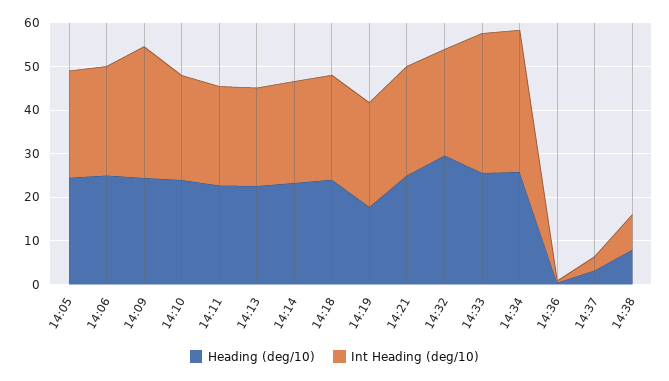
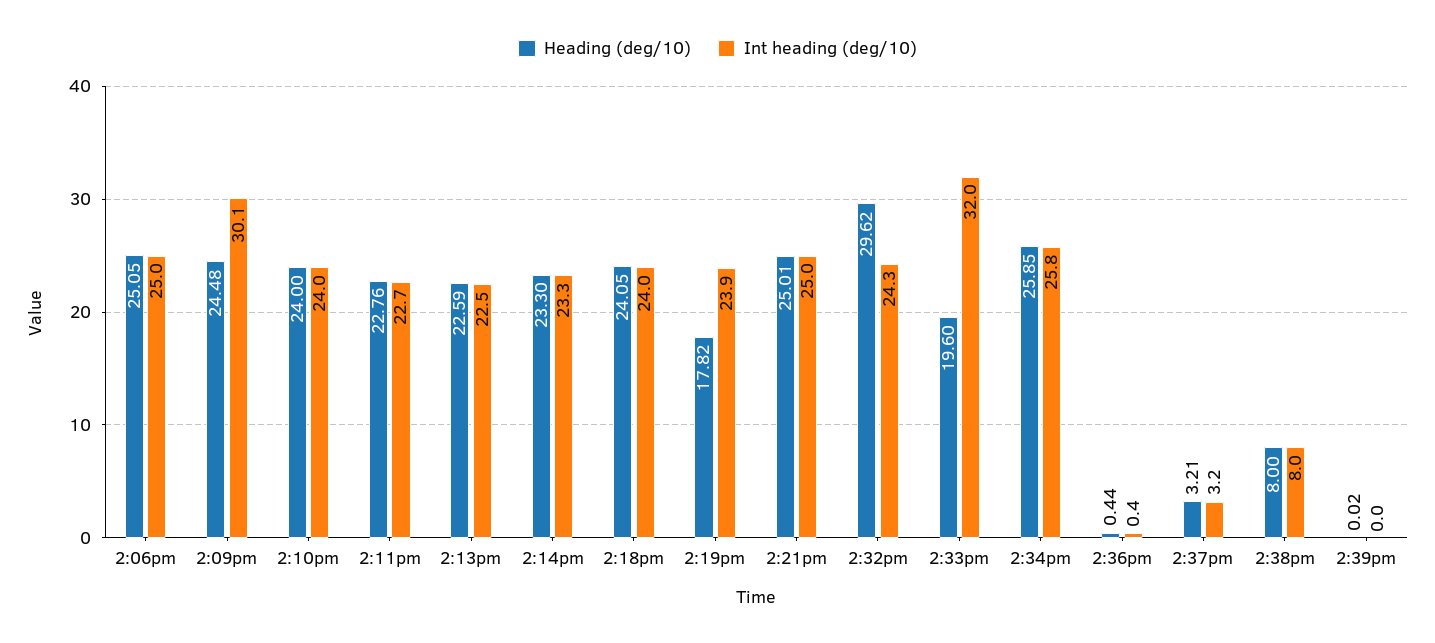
Heading (deg/10), 14:05: 24 -> none
Int Heading (deg/10), 14:05: 24 -> none
Heading (deg/10), 14:33: 26 -> 19.6
Int Heading (deg/10), 14:34: 32 -> 25.8
Heading (deg/10), 2:39pm: none -> 0.02
Int Heading (deg/10), 2:39pm: none -> 0

